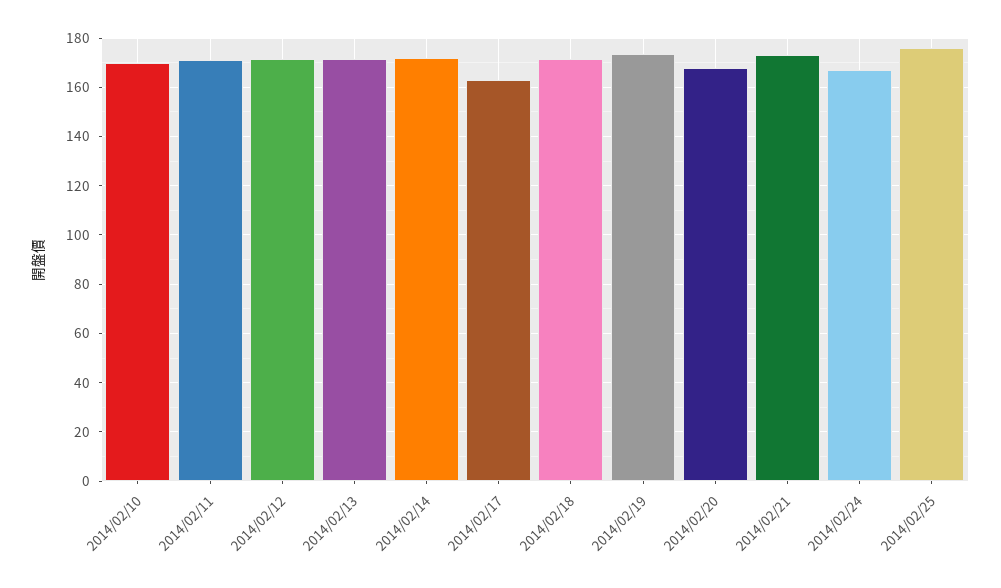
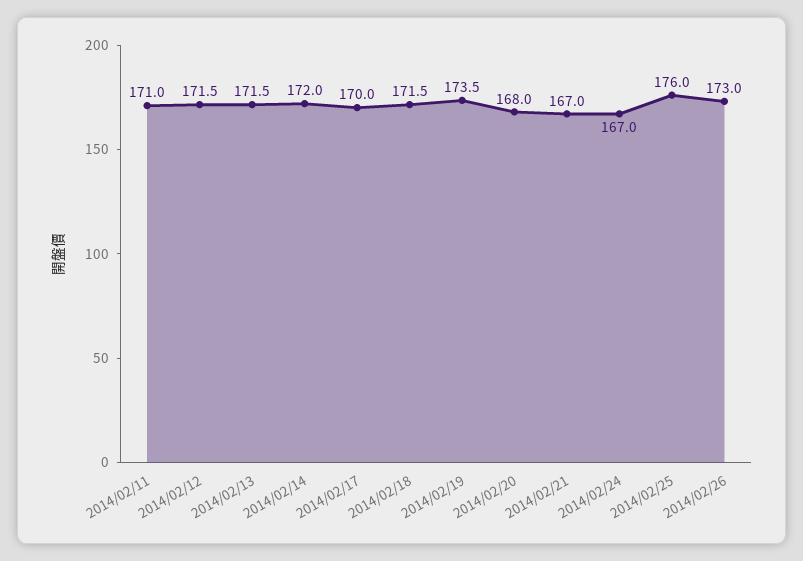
2014/02/10: 170 -> none
2014/02/17: 162.5 -> 170
2014/02/21: 172.5 -> 167
2014/02/26: none -> 173

